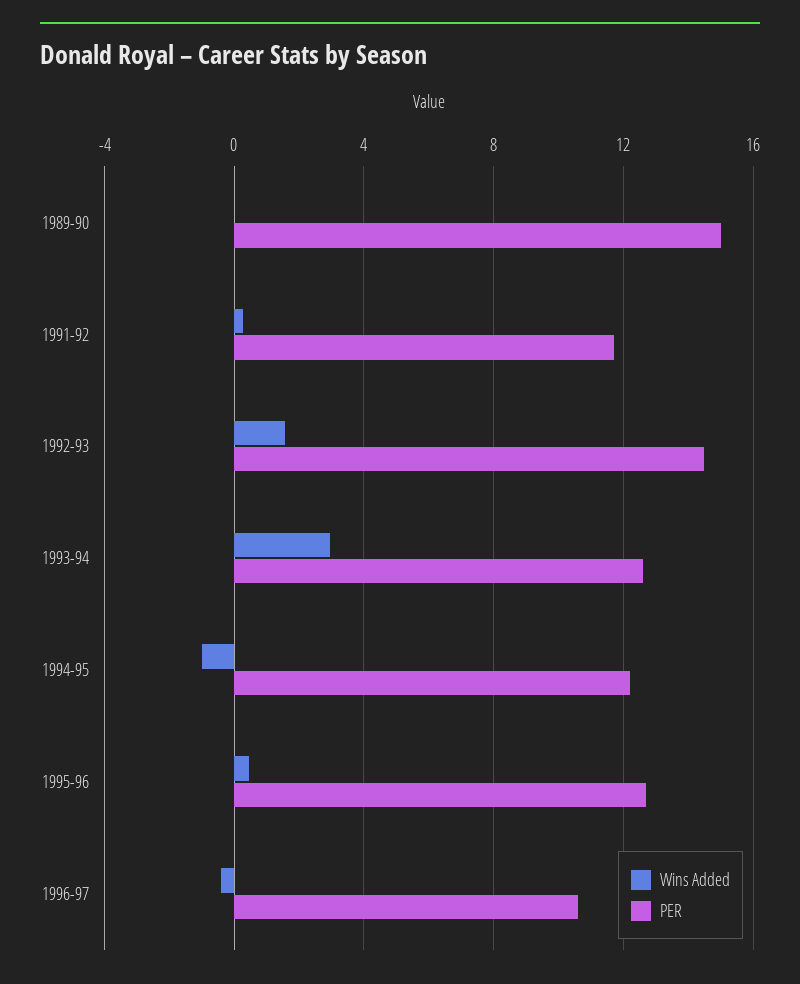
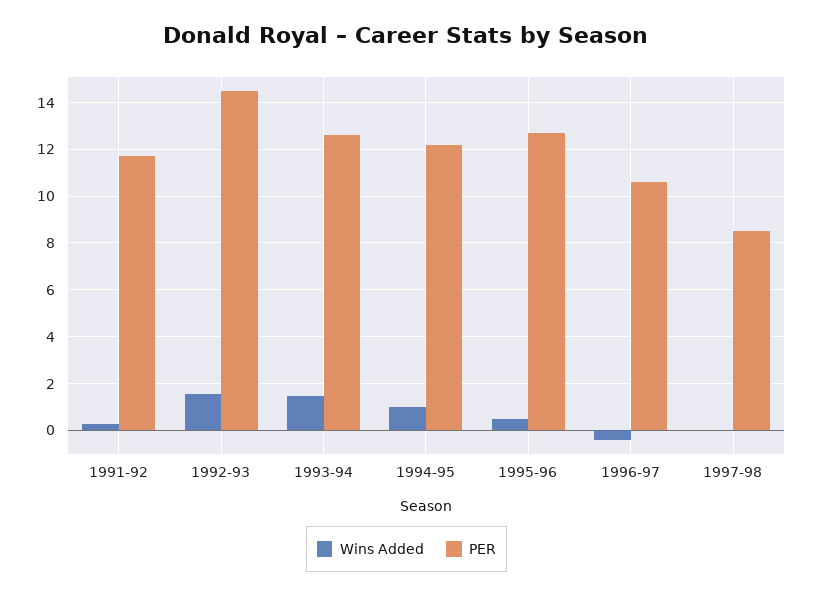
Wins Added, 1989-90: 0 -> none
PER, 1989-90: 15 -> none
Wins Added, 1993-94: 3 -> 1.5
Wins Added, 1994-95: -1 -> 1
Wins Added, 1997-98: none -> 0
PER, 1997-98: none -> 8.5

